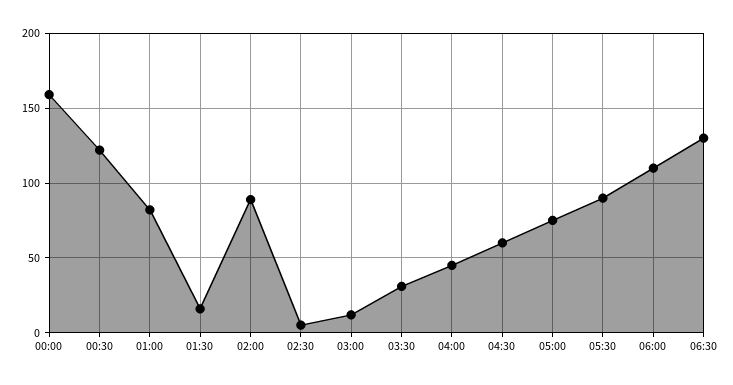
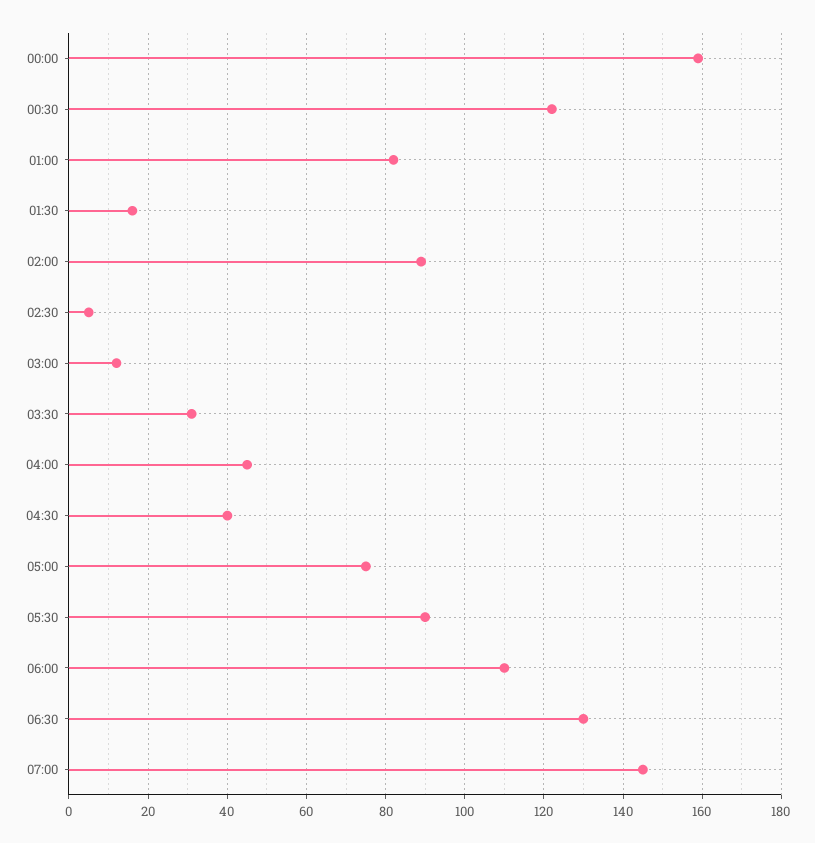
04:30: 60 -> 40
07:00: none -> 145

